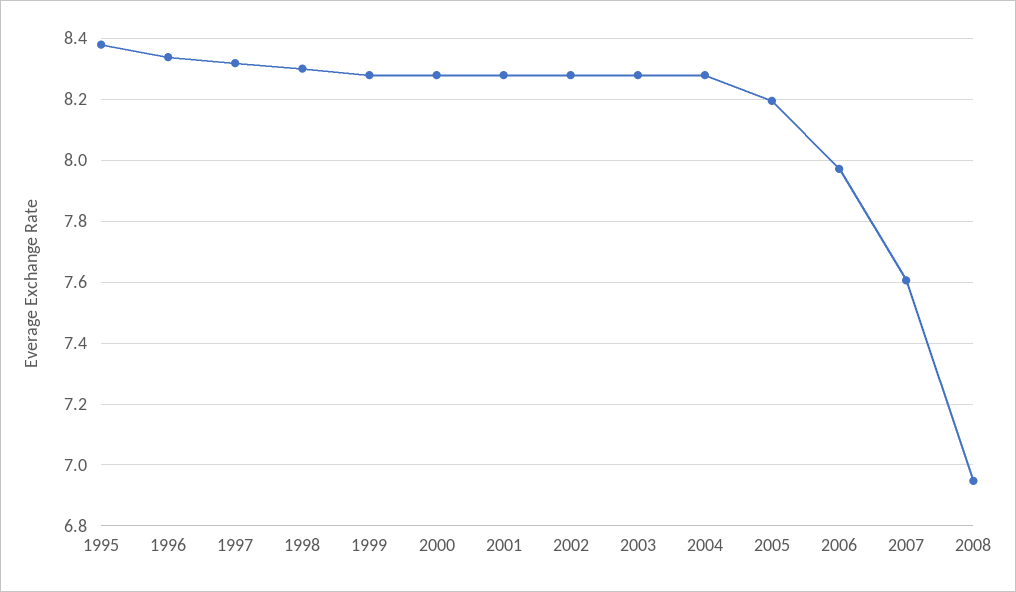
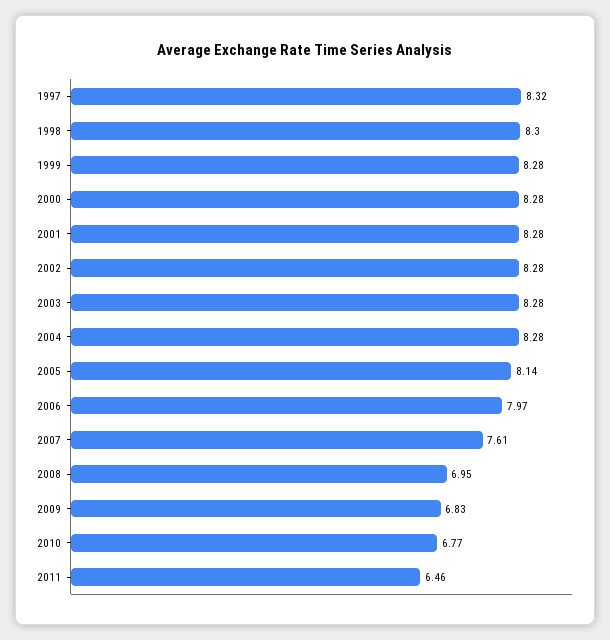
1995: 8.38 -> none
1996: 8.34 -> none
2005: 8.2 -> 8.14
2009: none -> 6.83
2010: none -> 6.77
2011: none -> 6.46

